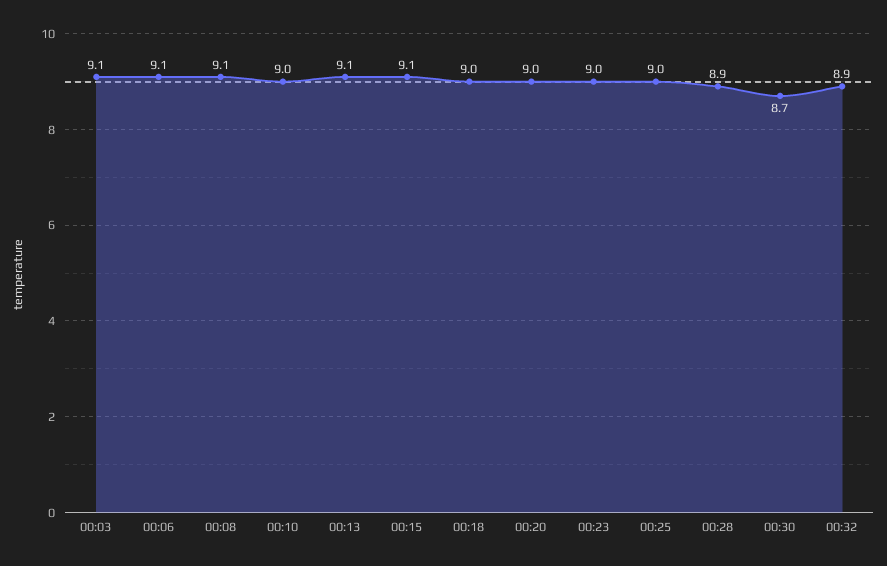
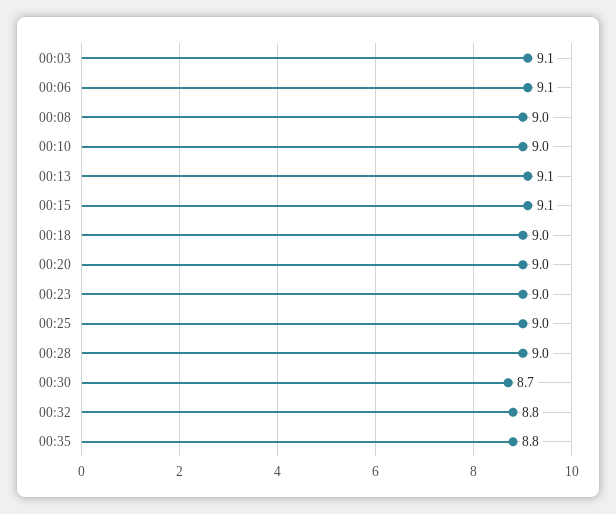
00:08: 9.1 -> 9
00:28: 8.9 -> 9
00:32: 8.9 -> 8.8
00:35: none -> 8.8

